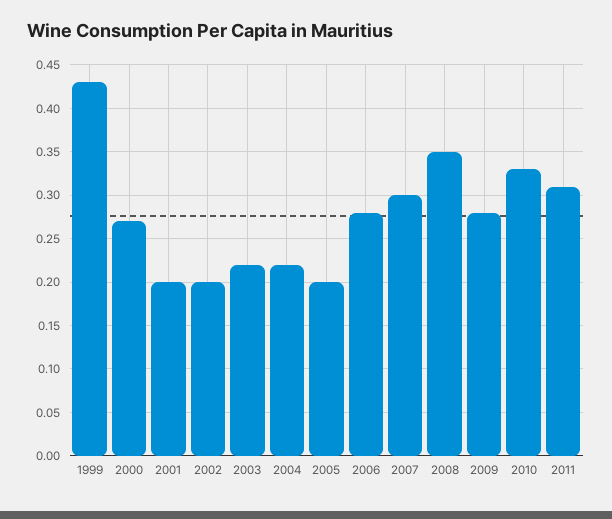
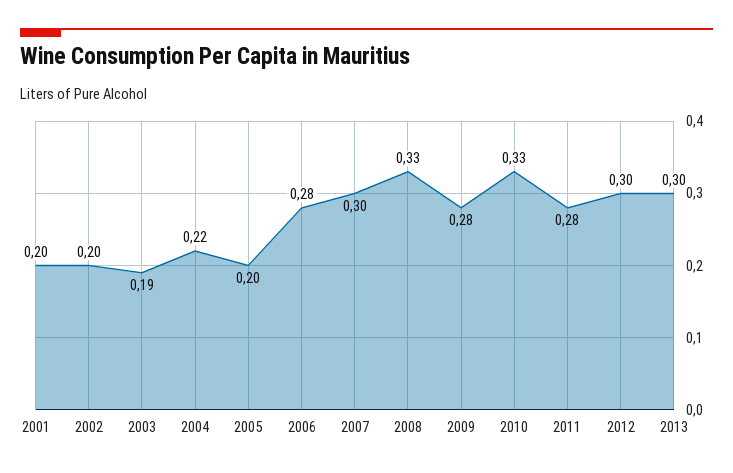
1999: 0.43 -> none
2000: 0.27 -> none
2003: 0.22 -> 0.19
2008: 0.35 -> 0.33
2011: 0.31 -> 0.28
2012: none -> 0.3
2013: none -> 0.3

